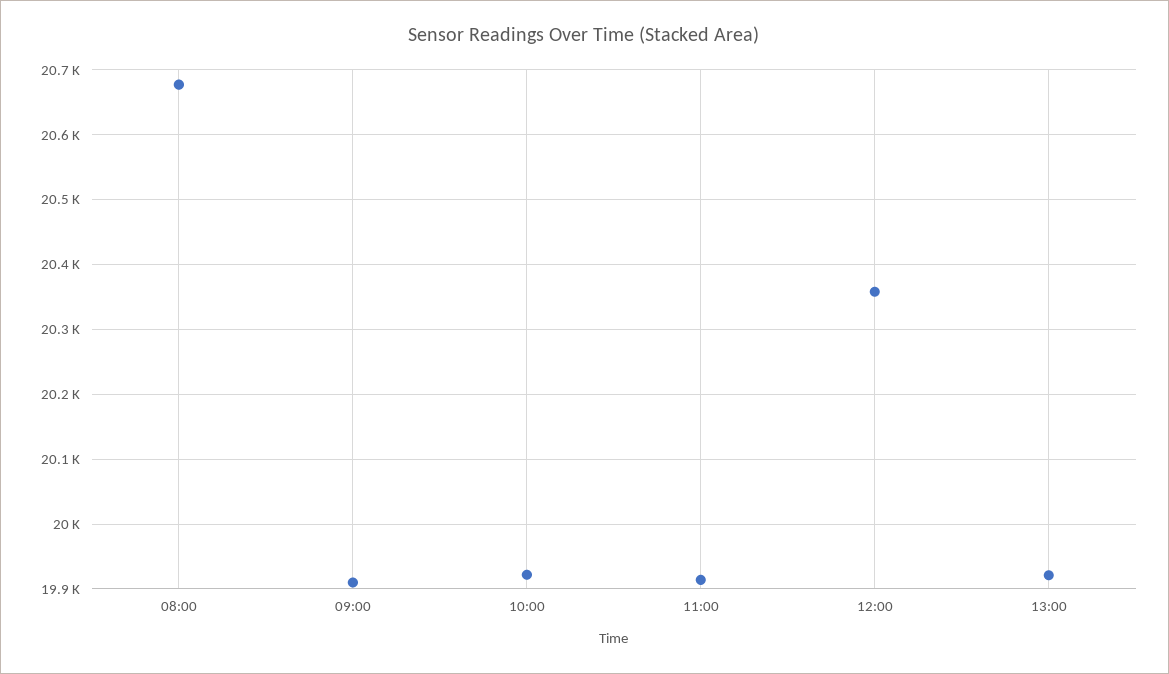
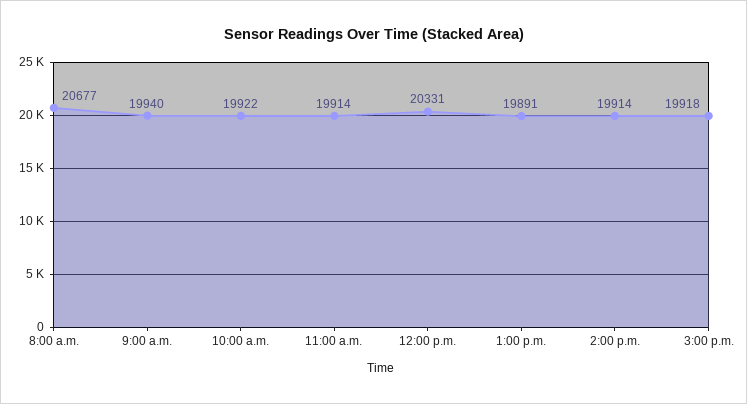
09:00: 19910 -> 19940
12:00: 20360 -> 20331
13:00: 19920 -> 19891
2:00 p.m.: none -> 19914
3:00 p.m.: none -> 19918

